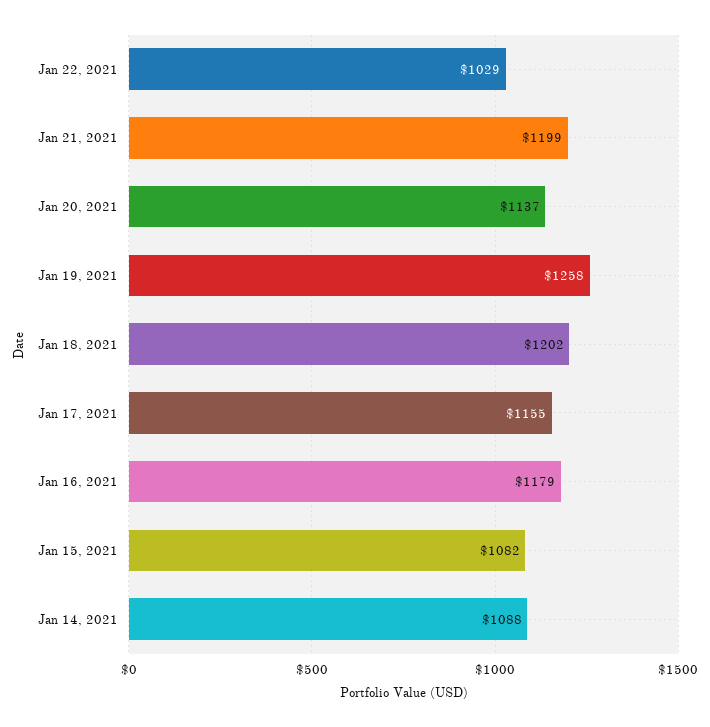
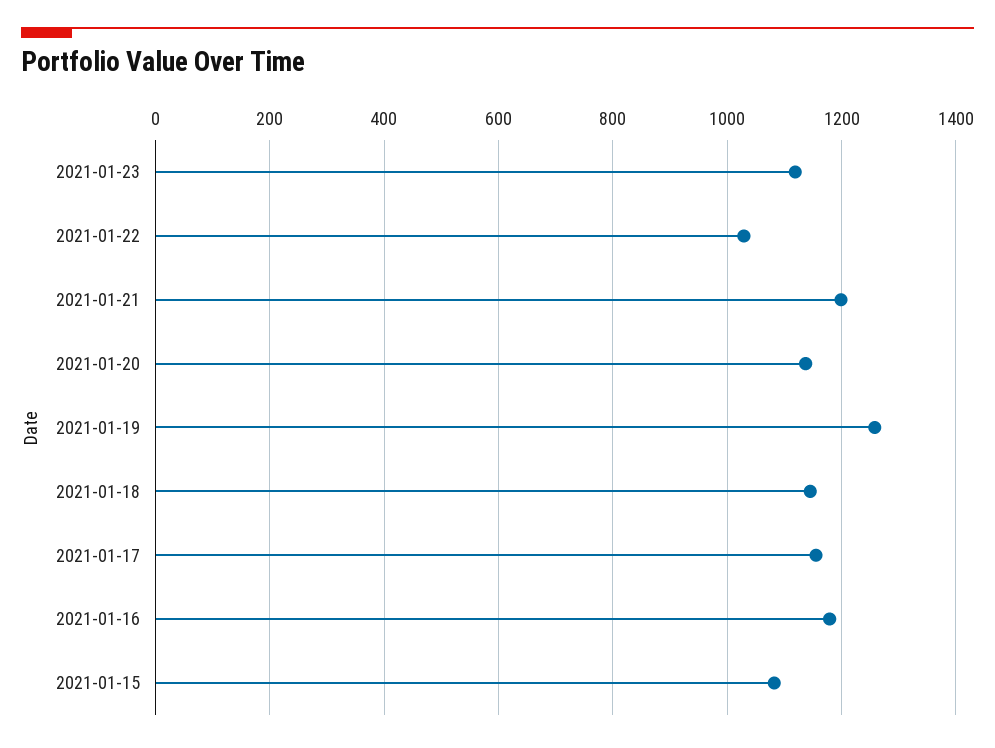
Jan 18, 2021: 1202 -> 1140
Jan 14, 2021: 1088 -> none
2021-01-23: none -> 1120

